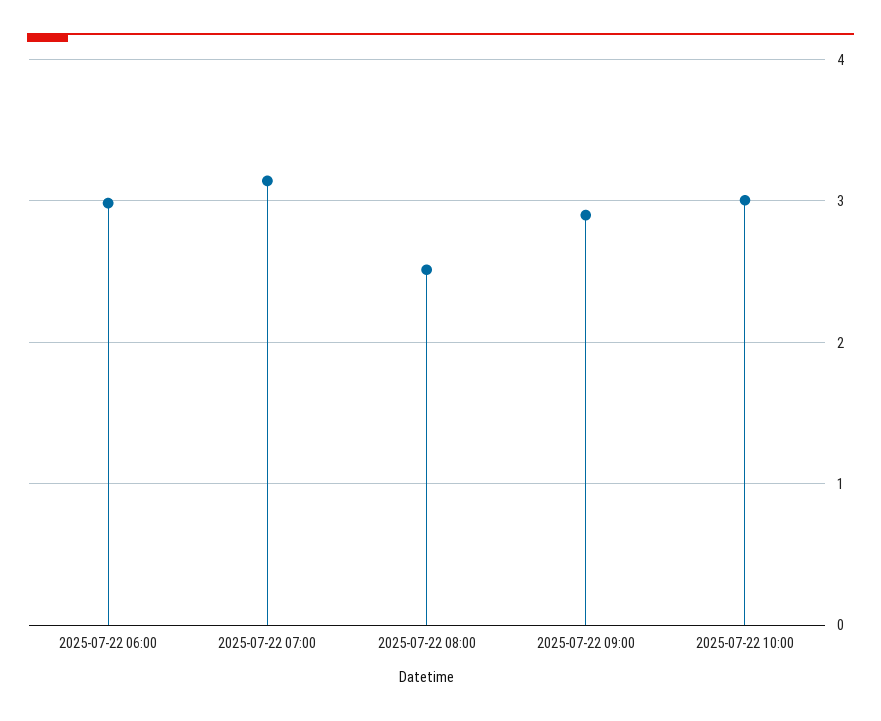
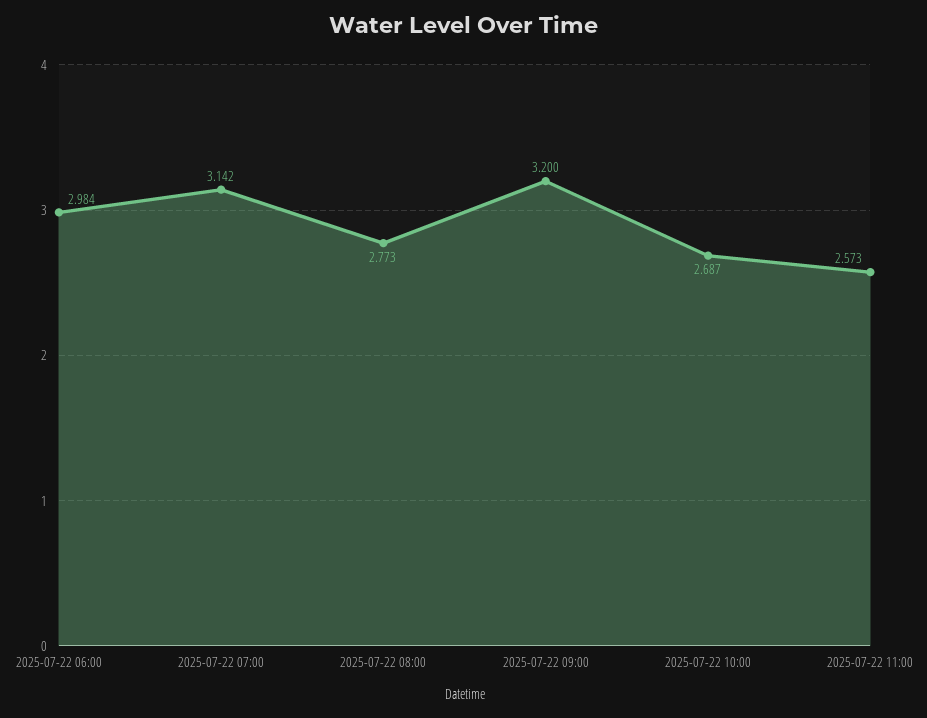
2025-07-22 08:00: 2.5 -> 2.773
2025-07-22 09:00: 2.9 -> 3.2
2025-07-22 10:00: 3 -> 2.687
2025-07-22 11:00: none -> 2.573

